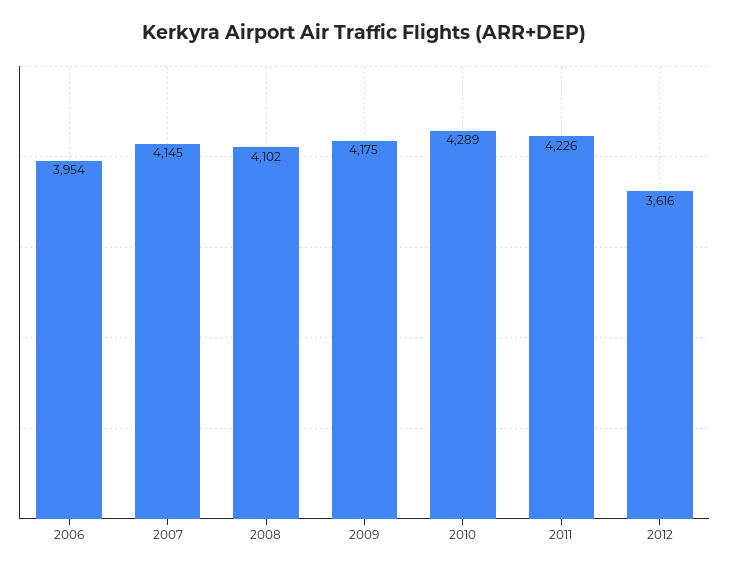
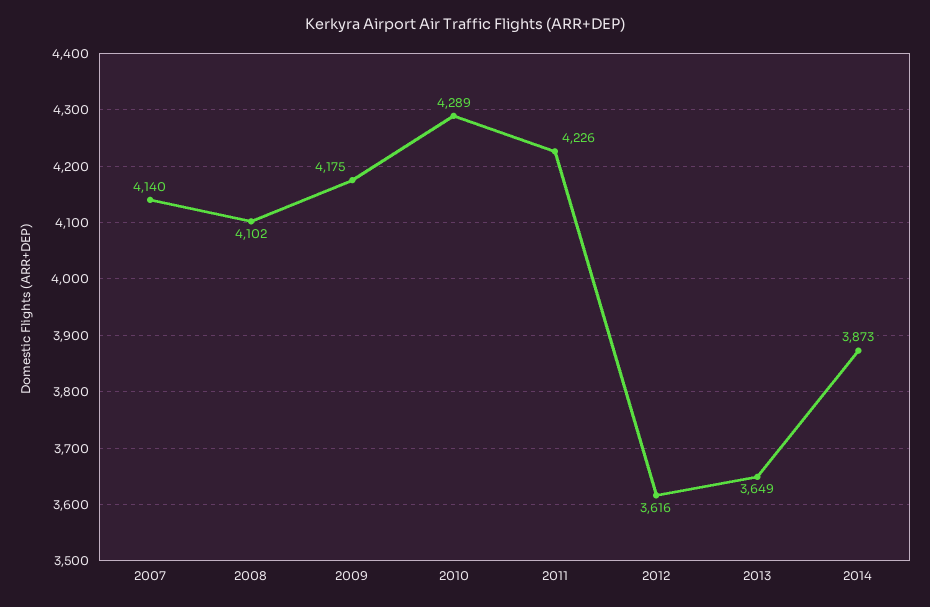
2006: 3954 -> none
2007: 4145 -> 4140
2013: none -> 3649
2014: none -> 3873

